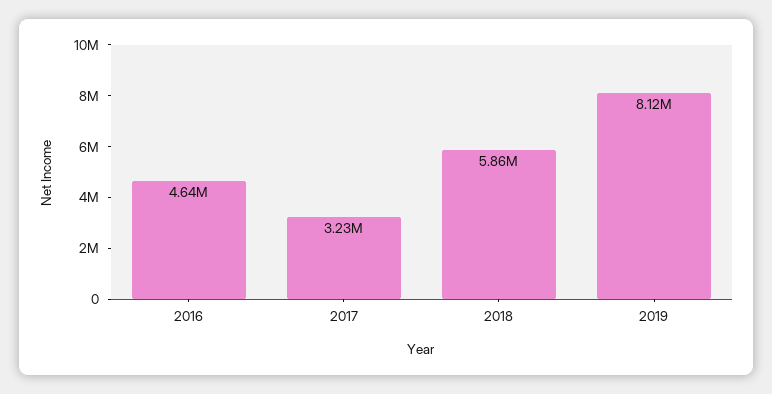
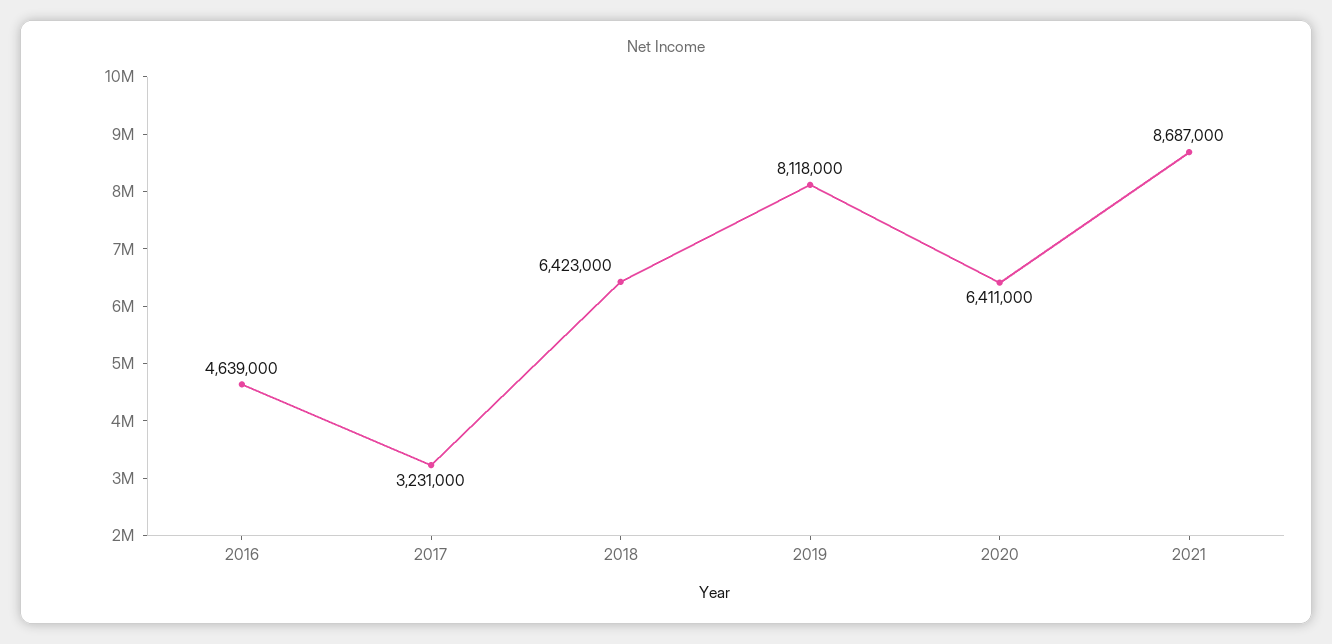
2018: 5860000 -> 6423000
2020: none -> 6411000
2021: none -> 8687000

